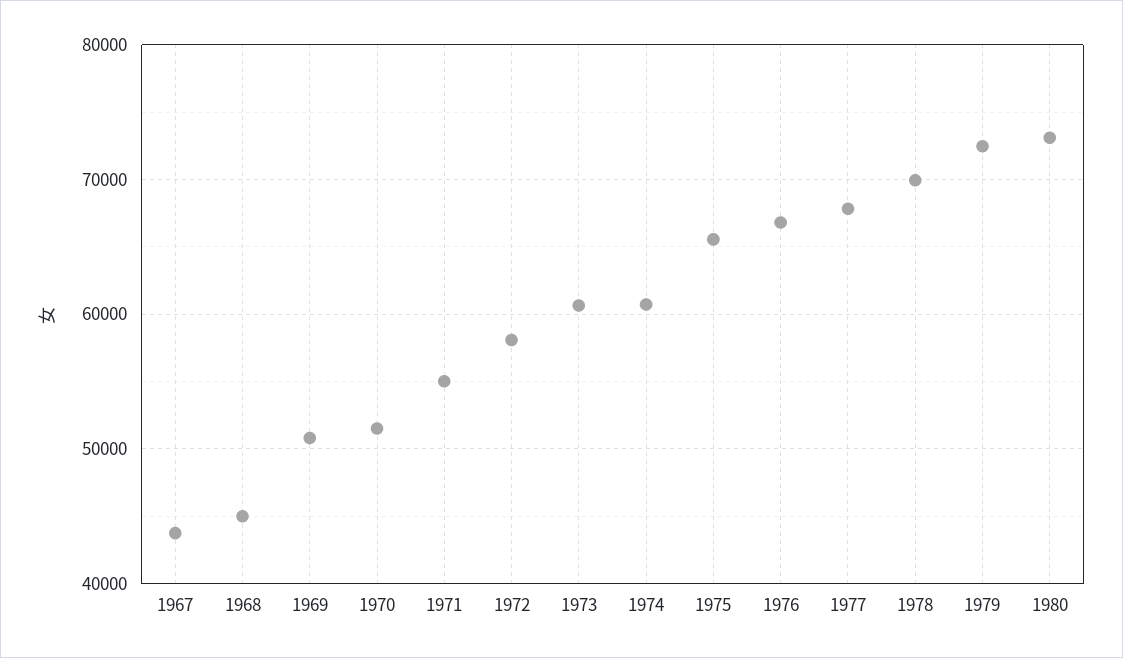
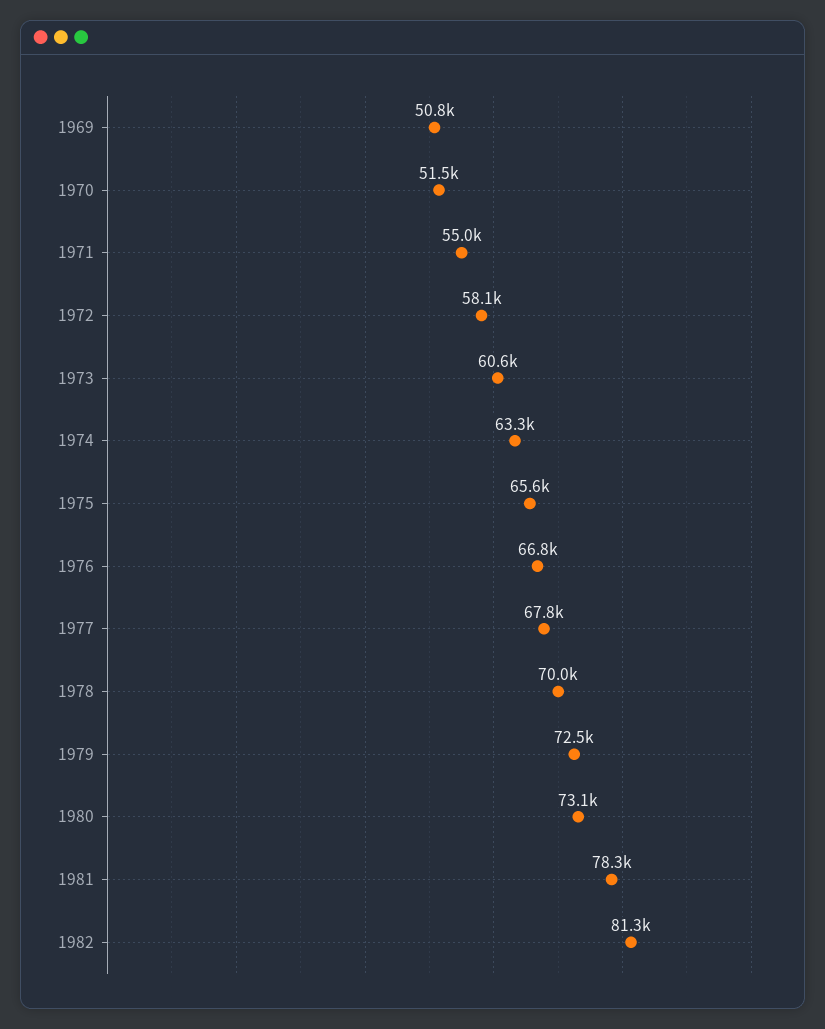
1967: 44000 -> none
1968: 45000 -> none
1974: 61000 -> 63300
1981: none -> 78300
1982: none -> 81300

